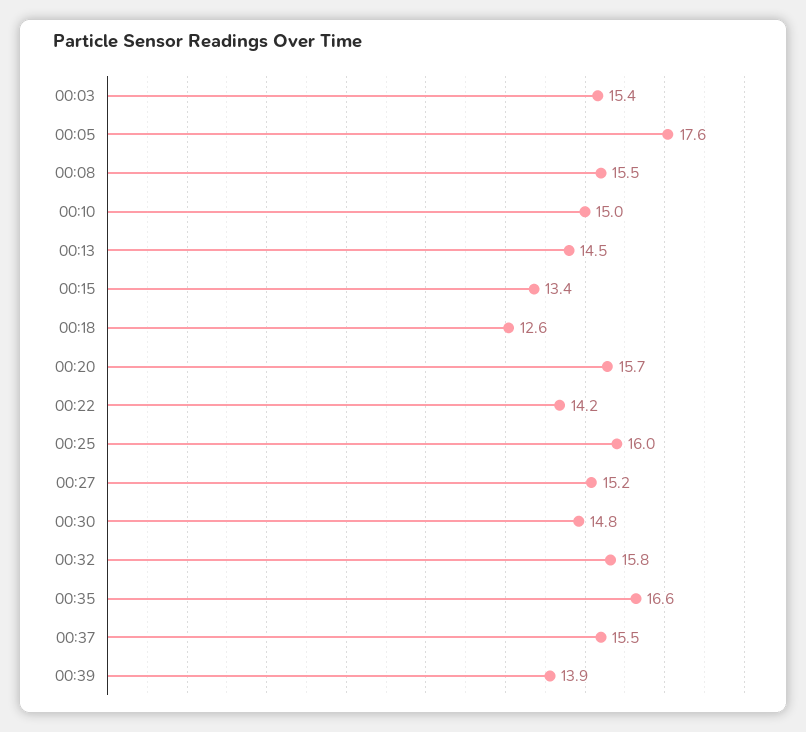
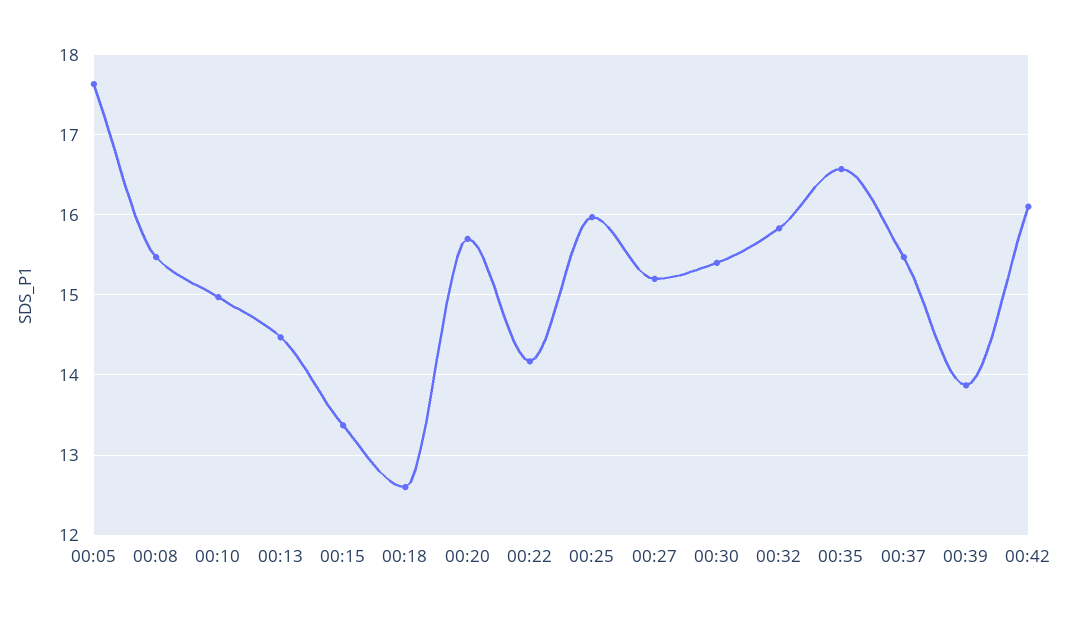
00:03: 15.4 -> none
00:30: 14.8 -> 15.4
00:42: none -> 16.1

